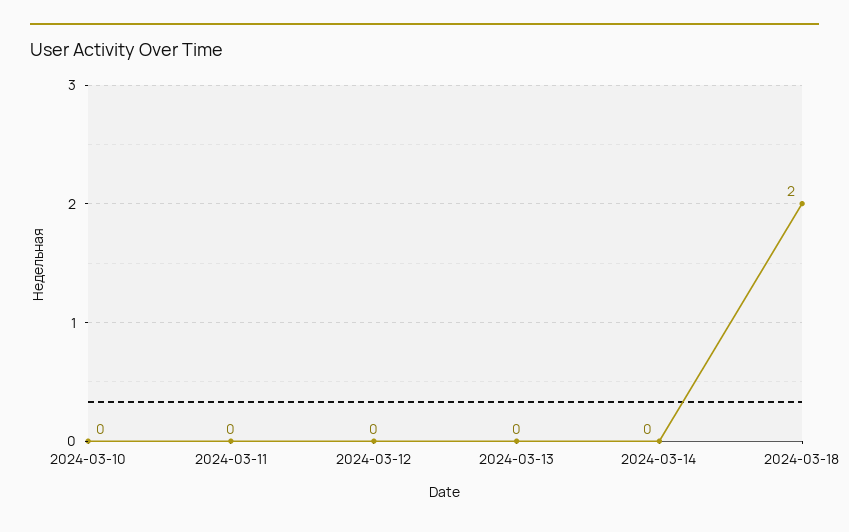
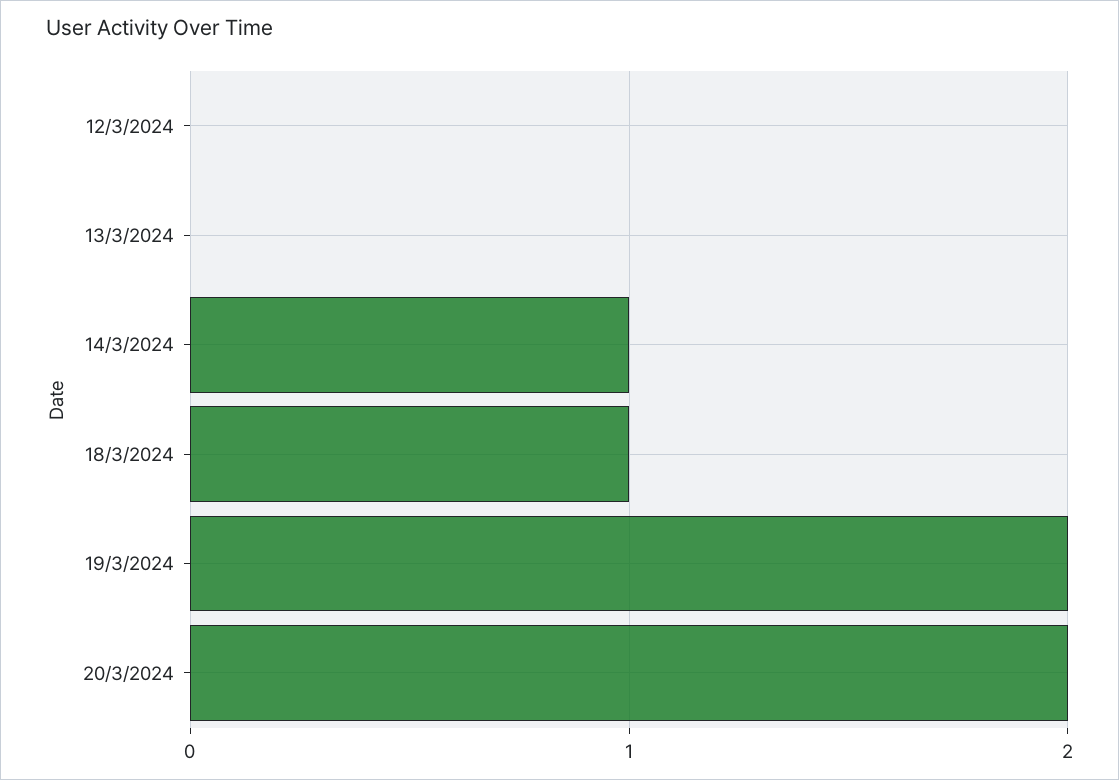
2024-03-10: 0 -> none
2024-03-11: 0 -> none
2024-03-14: 0 -> 1
2024-03-18: 2 -> 1
19/3/2024: none -> 2
20/3/2024: none -> 2

